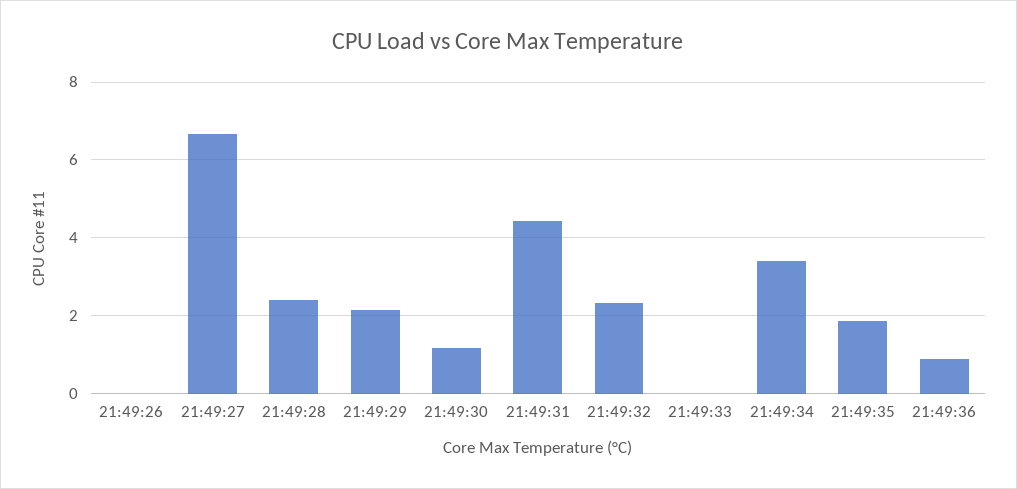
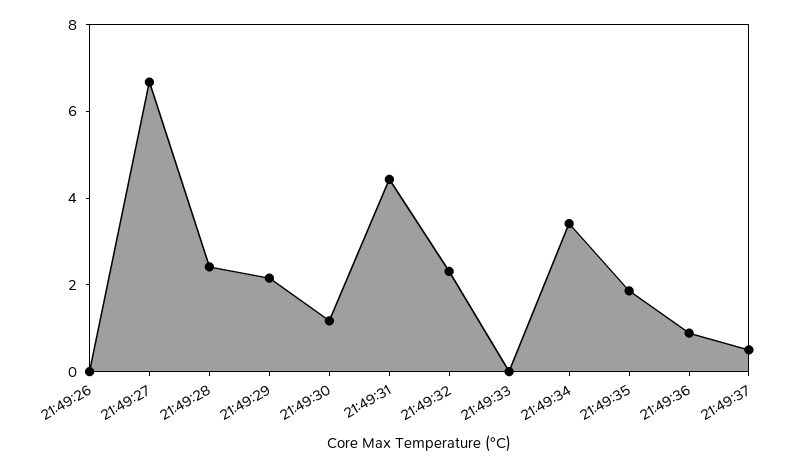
21:49:37: none -> 0.5

